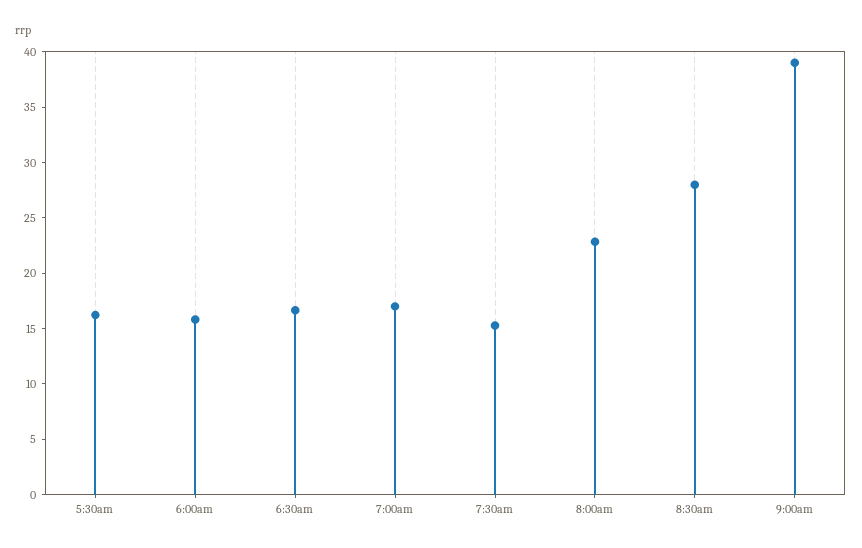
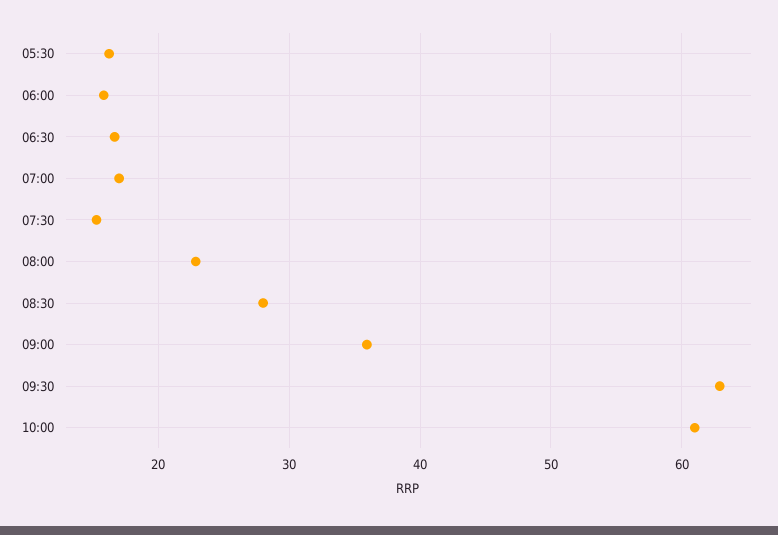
9:00am: 39 -> 36
09:30: none -> 63
10:00: none -> 61

